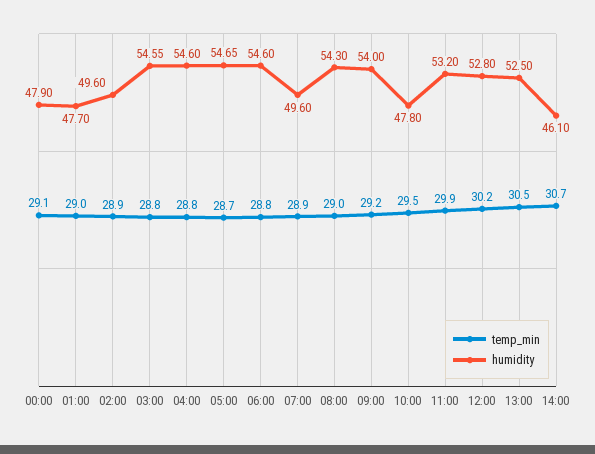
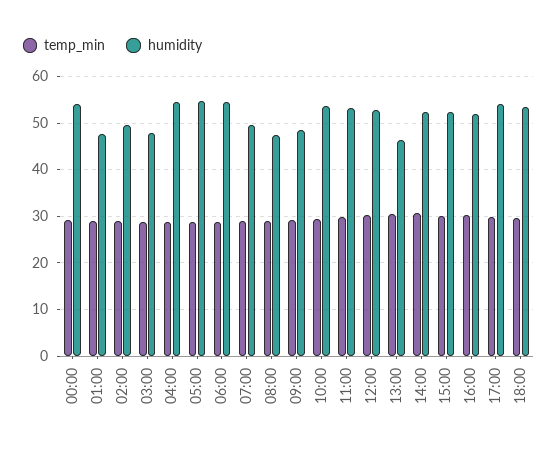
humidity, 00:00: 47.9 -> 54
humidity, 03:00: 54.55 -> 48
humidity, 08:00: 54.3 -> 48
humidity, 09:00: 54 -> 48
humidity, 10:00: 47.8 -> 54
humidity, 13:00: 52.5 -> 46
humidity, 14:00: 46.1 -> 52
temp_min, 15:00: none -> 30
humidity, 15:00: none -> 52
temp_min, 16:00: none -> 30
humidity, 16:00: none -> 52
temp_min, 17:00: none -> 30
humidity, 17:00: none -> 54
temp_min, 18:00: none -> 30
humidity, 18:00: none -> 54

